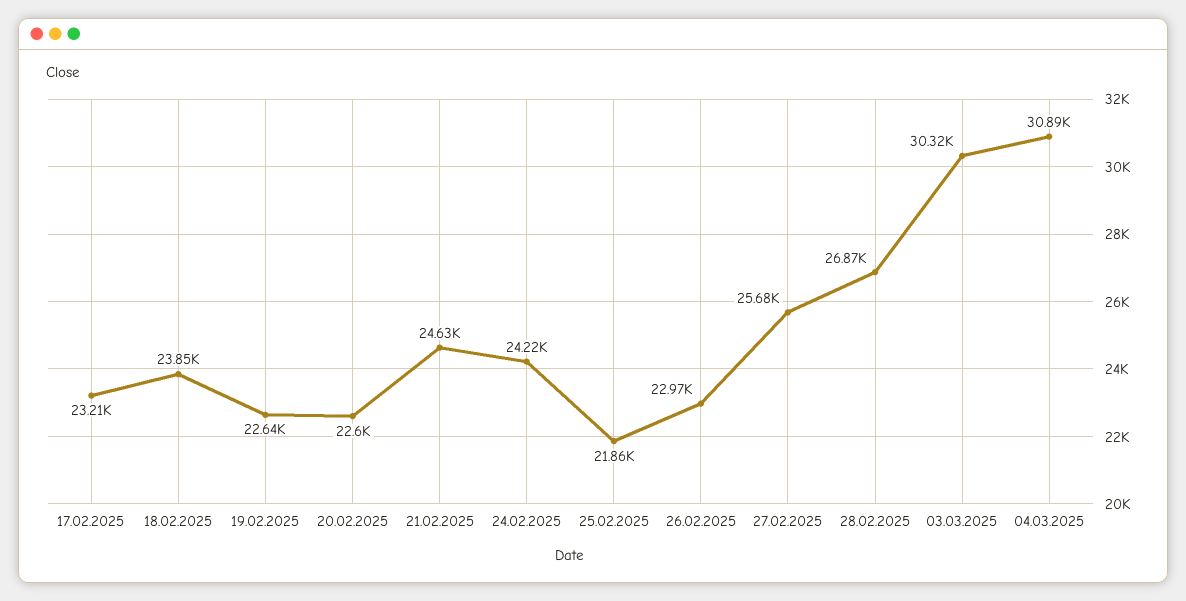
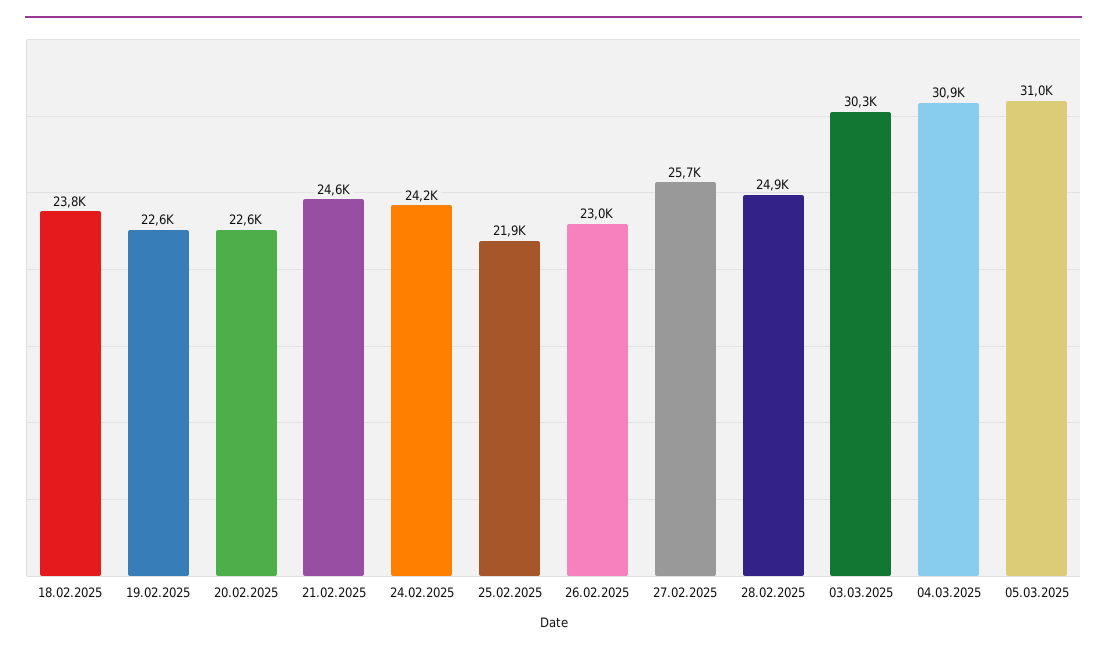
17.02.2025: 23210 -> none
28.02.2025: 26870 -> 24900
05.03.2025: none -> 31000

